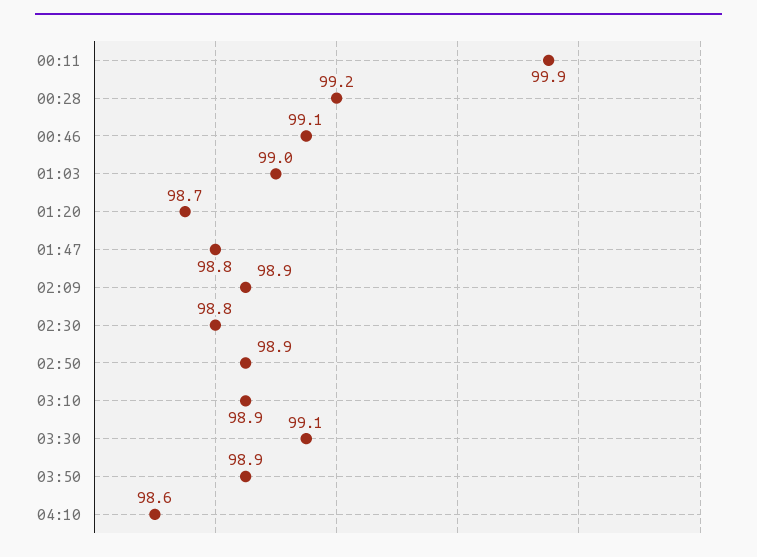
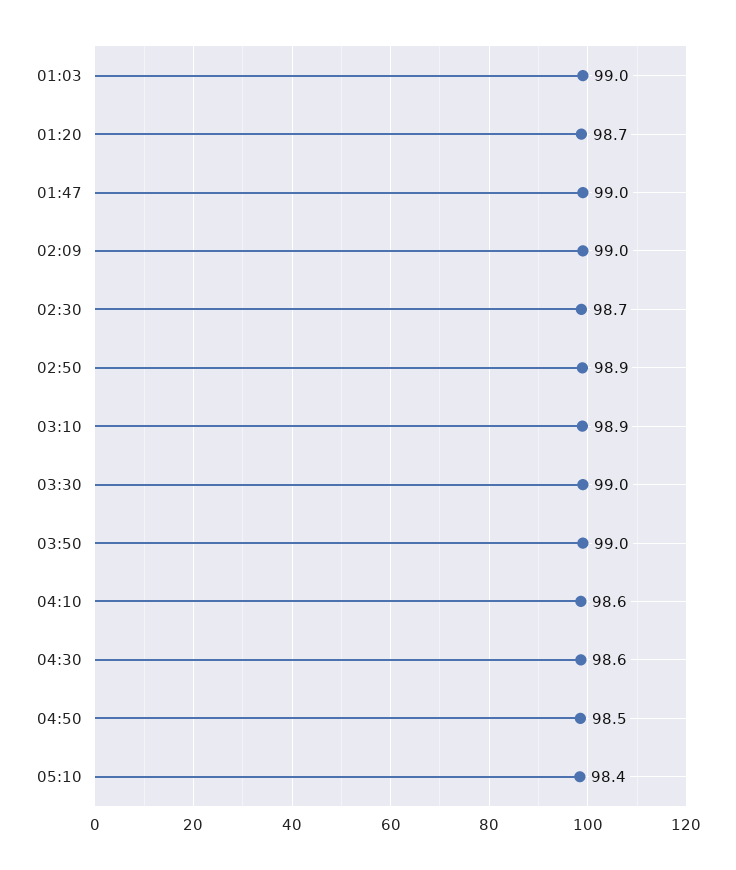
00:11: 99.9 -> none
00:28: 99.2 -> none
00:46: 99.1 -> none
01:47: 98.8 -> 99
02:09: 98.9 -> 99
02:30: 98.8 -> 98.7
03:30: 99.1 -> 99
03:50: 98.9 -> 99
04:30: none -> 98.6
04:50: none -> 98.5
05:10: none -> 98.4

